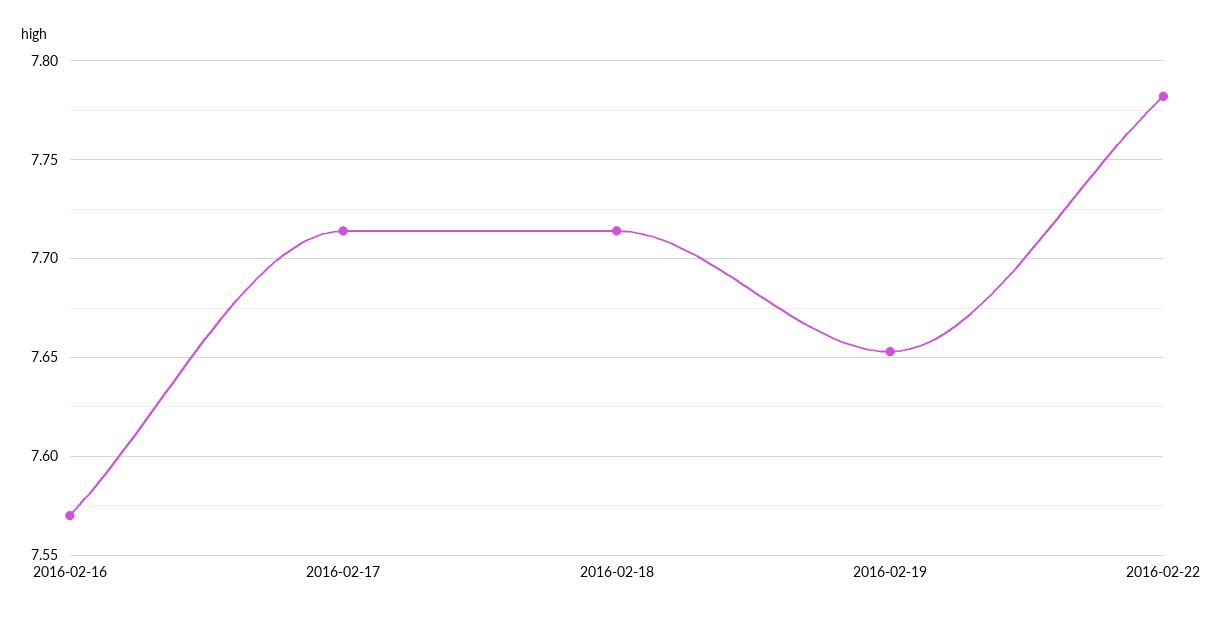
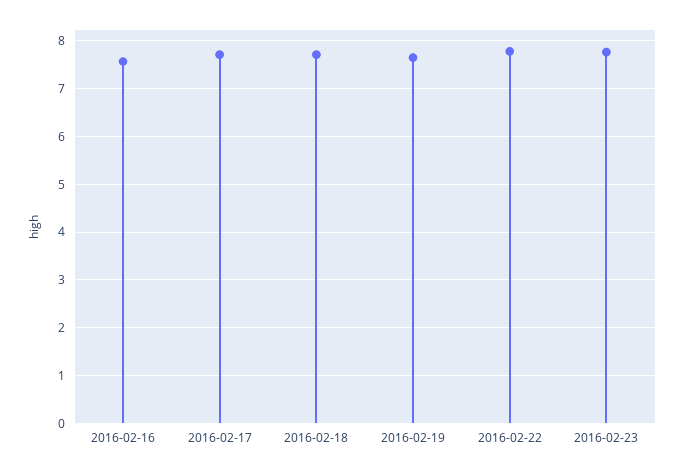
2016-02-23: none -> 7.8

